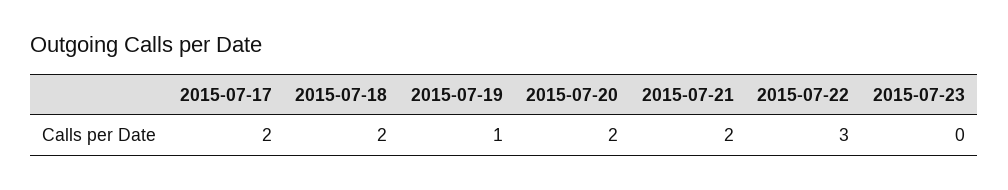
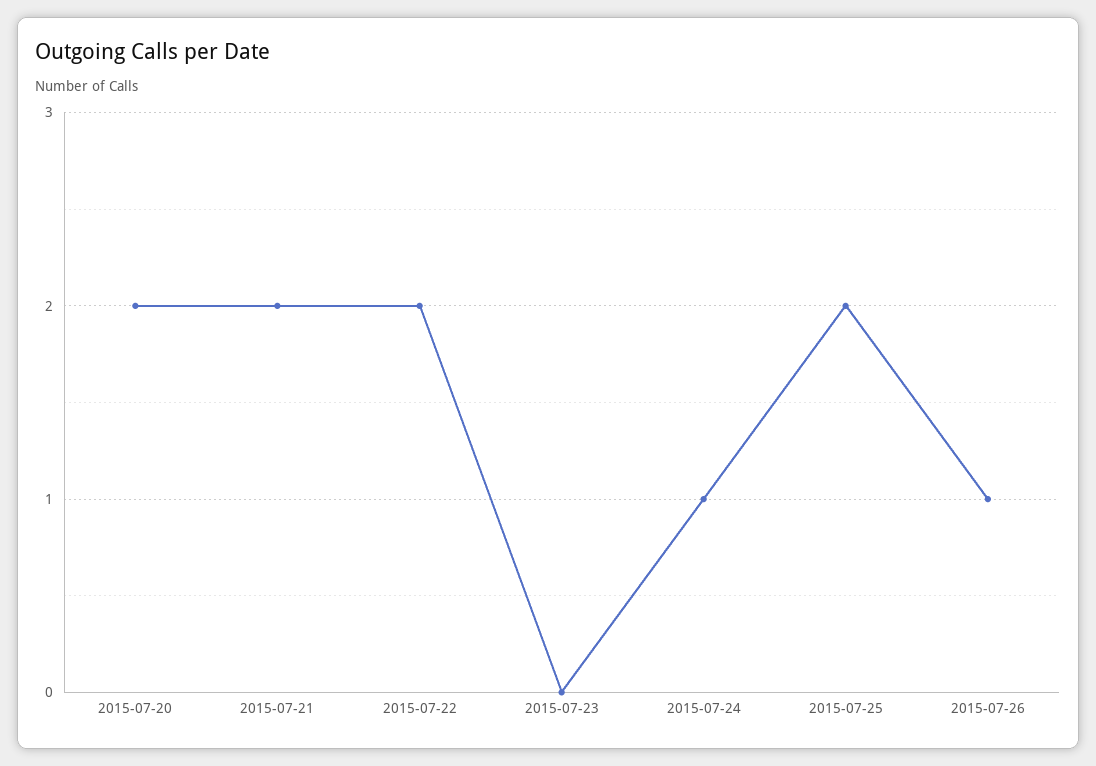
2015-07-17: 2 -> none
2015-07-18: 2 -> none
2015-07-19: 1 -> none
2015-07-22: 3 -> 2
2015-07-24: none -> 1
2015-07-25: none -> 2
2015-07-26: none -> 1

